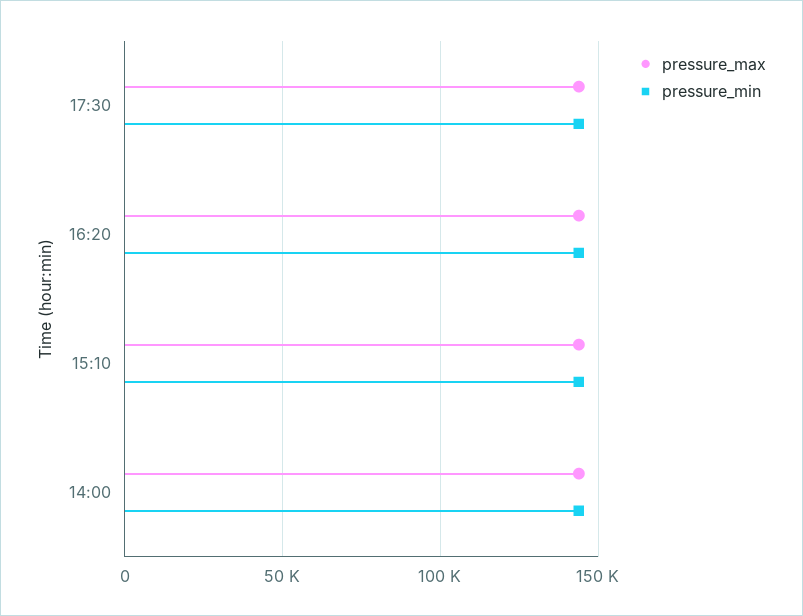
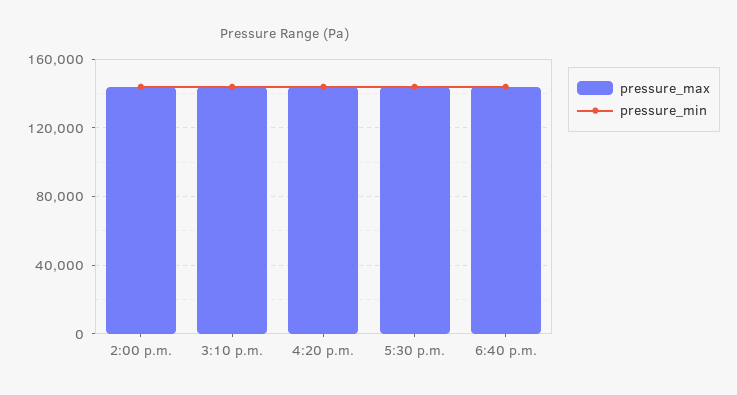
pressure_max, 6:40 p.m.: none -> 145000
pressure_min, 6:40 p.m.: none -> 145000

